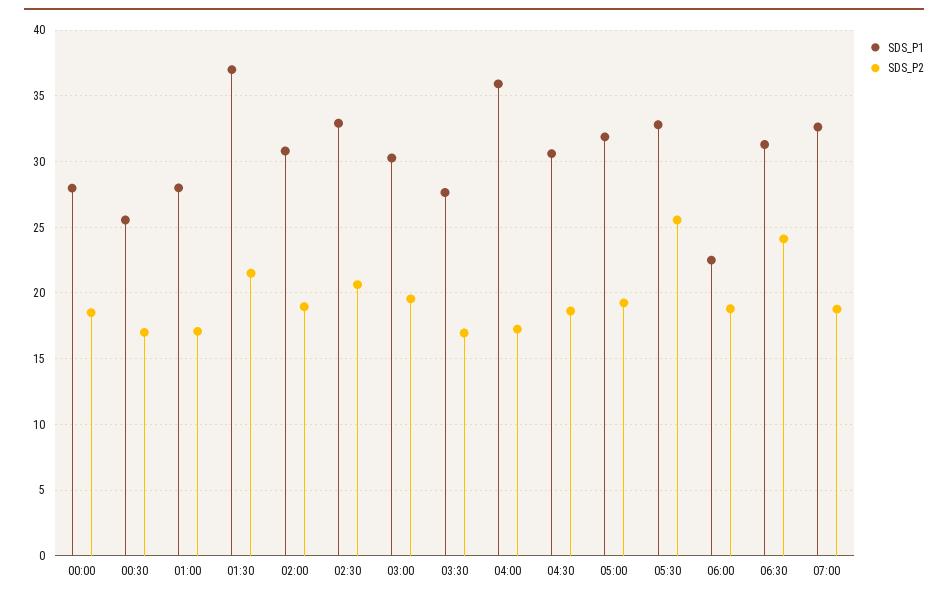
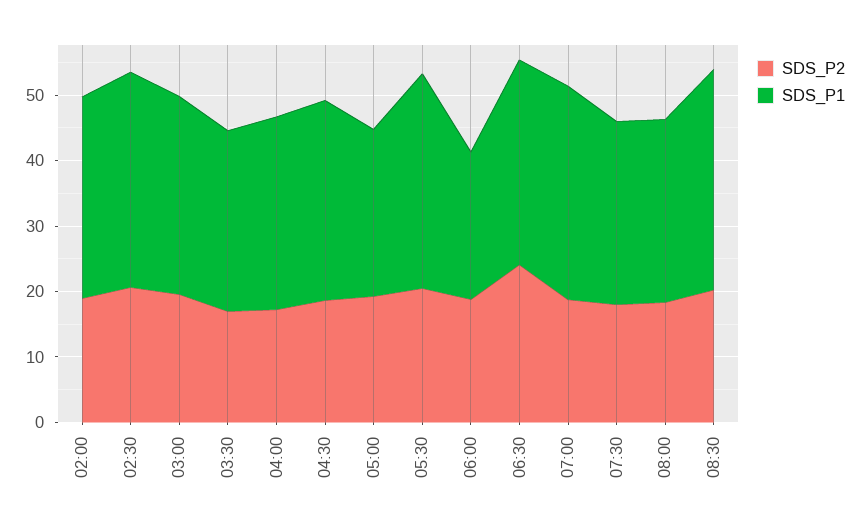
SDS_P1, 00:00: 28 -> none
SDS_P2, 00:00: 18.5 -> none
SDS_P1, 00:30: 25.5 -> none
SDS_P2, 00:30: 17 -> none
SDS_P1, 01:00: 28 -> none
SDS_P2, 01:00: 17 -> none
SDS_P1, 01:30: 37 -> none
SDS_P2, 01:30: 21.5 -> none
SDS_P1, 04:00: 36 -> 30
SDS_P1, 05:00: 32 -> 26
SDS_P2, 05:30: 25.5 -> 20
SDS_P2, 07:30: none -> 18
SDS_P1, 07:30: none -> 28
SDS_P2, 08:00: none -> 18
SDS_P1, 08:00: none -> 28
SDS_P2, 08:30: none -> 20
SDS_P1, 08:30: none -> 34

